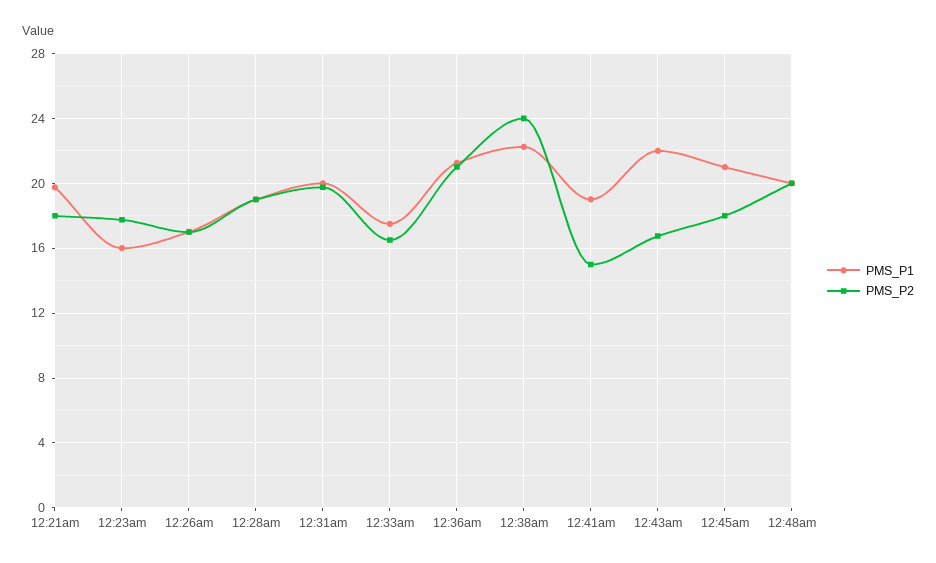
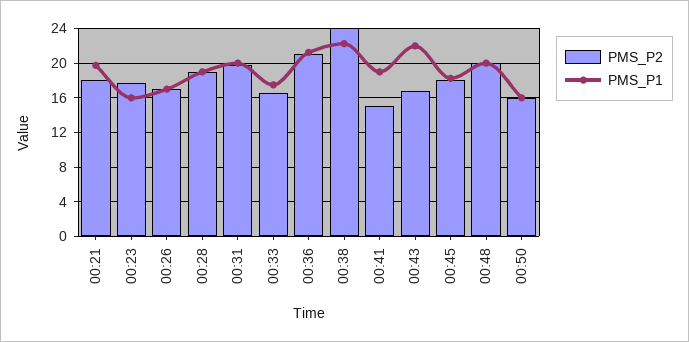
PMS_P1, 12:45am: 21 -> 18
PMS_P2, 00:50: none -> 16
PMS_P1, 00:50: none -> 16

